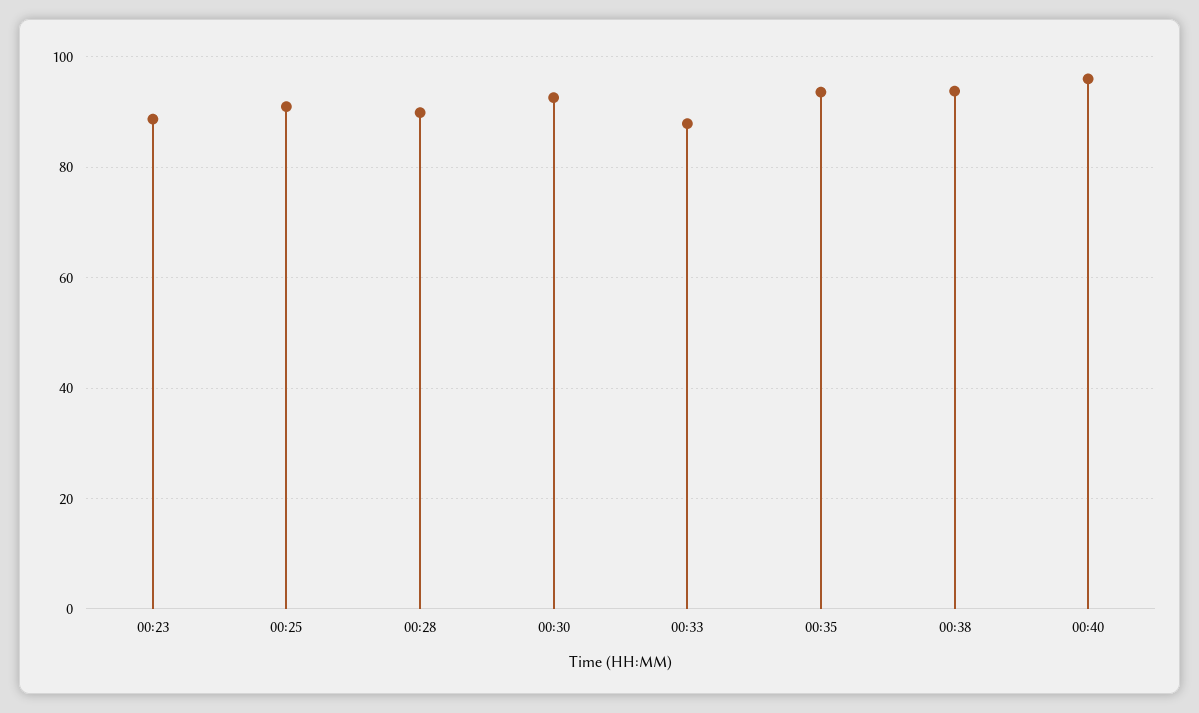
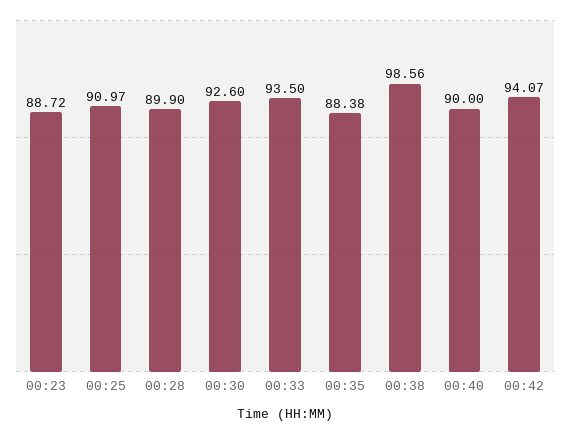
00:33: 88 -> 93.5
00:35: 94 -> 88.38
00:38: 94 -> 98.56
00:40: 96 -> 90
00:42: none -> 94.07

